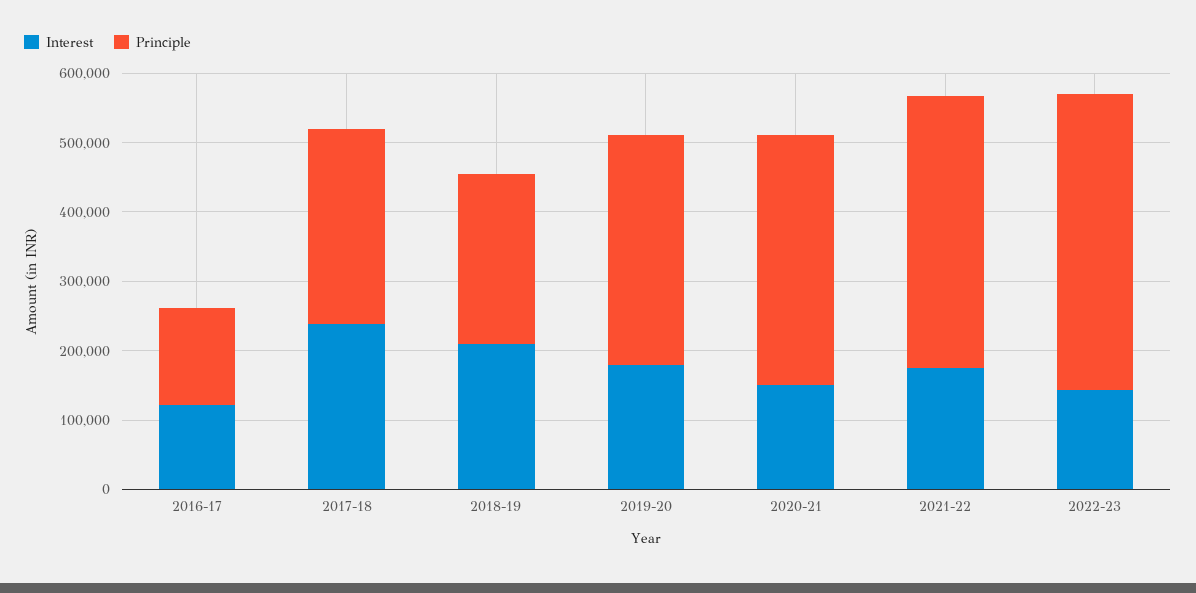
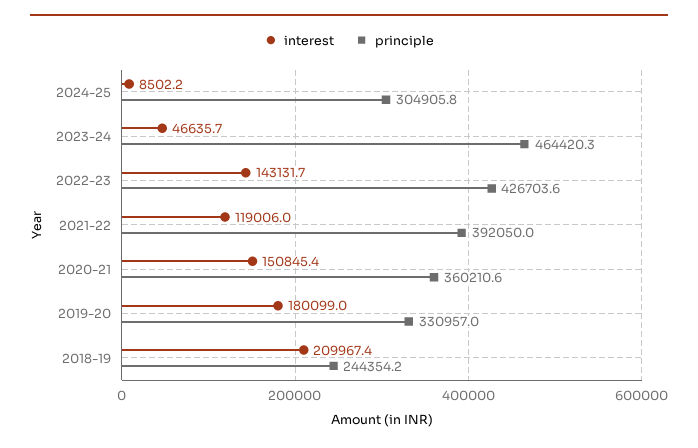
Interest, 2016-17: 120000 -> none
Principle, 2016-17: 140000 -> none
Interest, 2017-18: 240000 -> none
Principle, 2017-18: 280000 -> none
Interest, 2021-22: 180000 -> 119006
Interest, 2024-25: none -> 8502.2
Principle, 2024-25: none -> 304905.8
Interest, 2023-24: none -> 46635.7
Principle, 2023-24: none -> 464420.3

